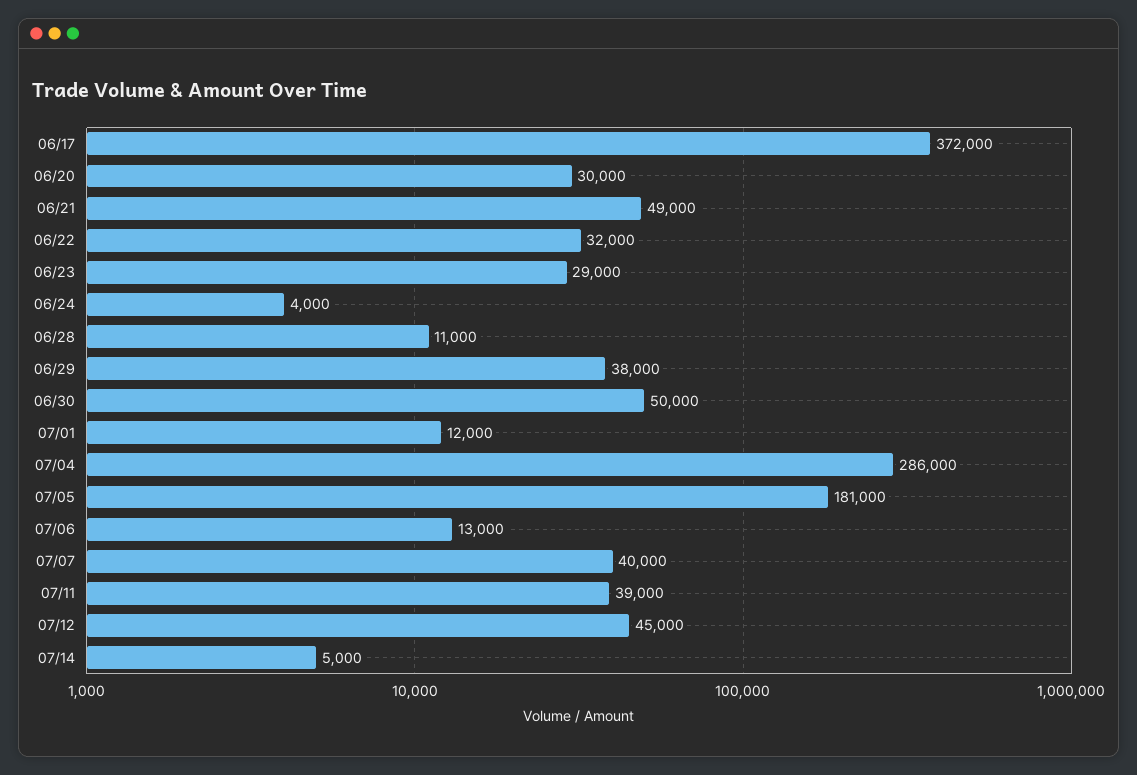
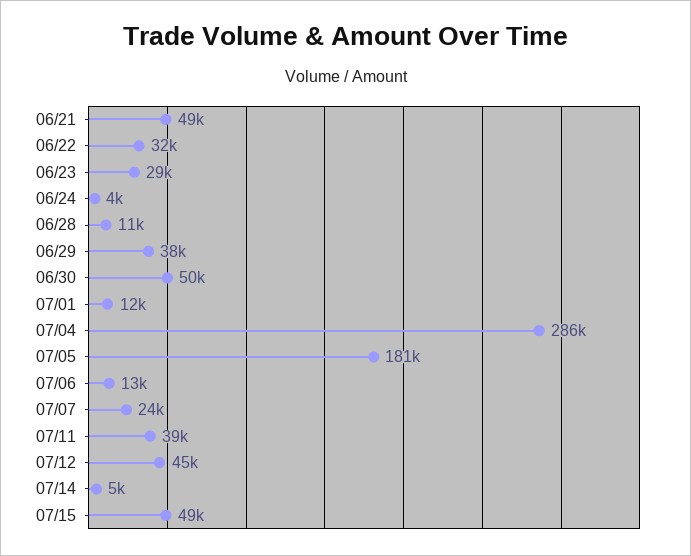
06/17: 372000 -> none
06/20: 30000 -> none
07/07: 40000 -> 24000
07/15: none -> 49000

